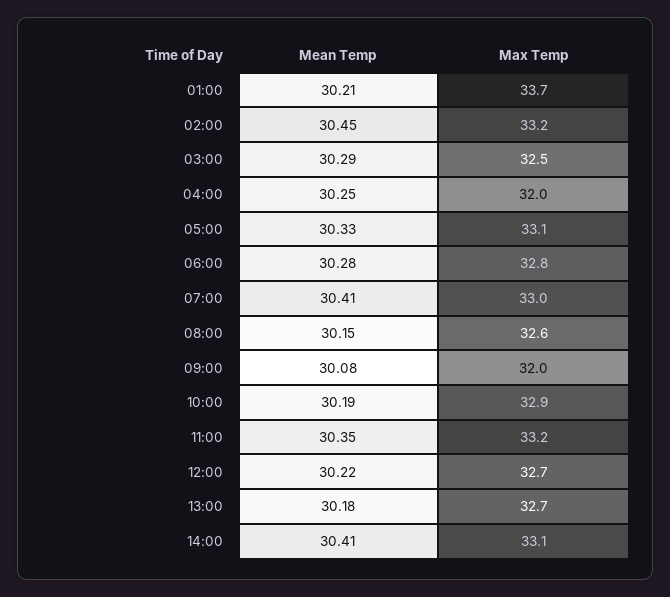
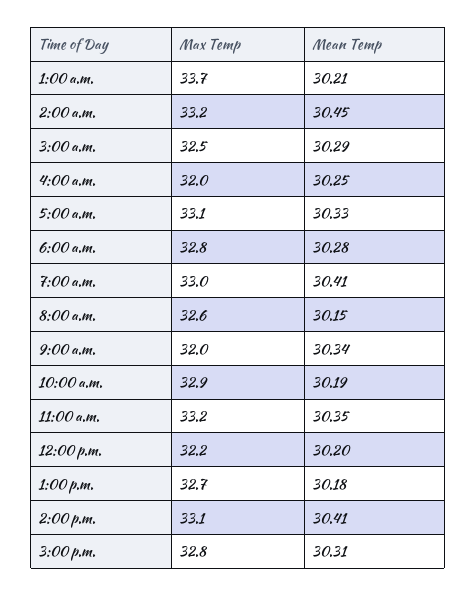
Mean Temp, 09:00: 30.08 -> 30.34
Mean Temp, 12:00: 30.22 -> 30.2
Max Temp, 12:00: 32.7 -> 32.2
Max Temp, 3:00 p.m.: none -> 32.8
Mean Temp, 3:00 p.m.: none -> 30.31

